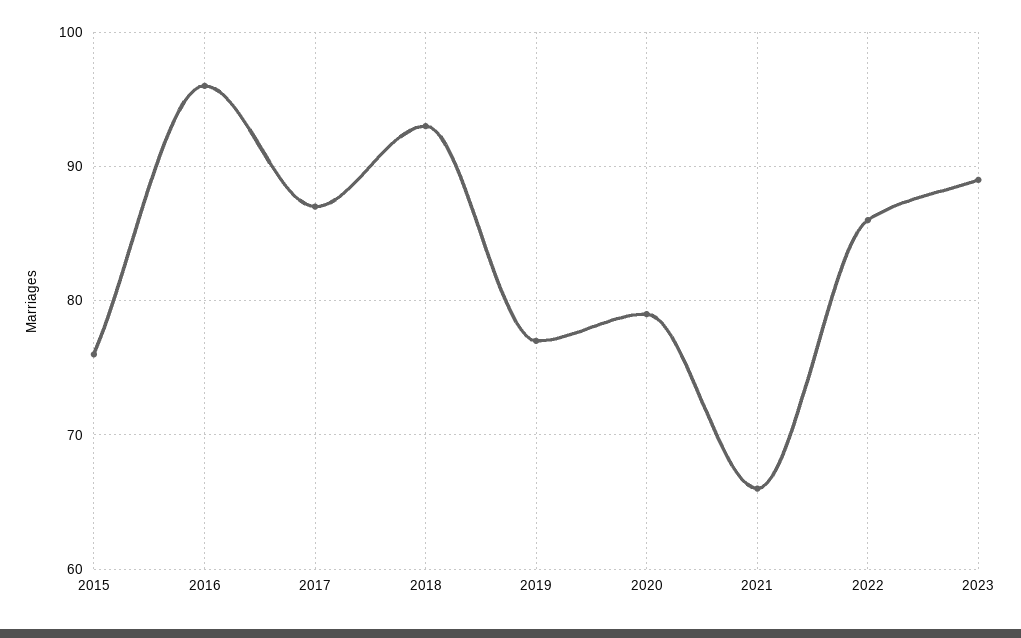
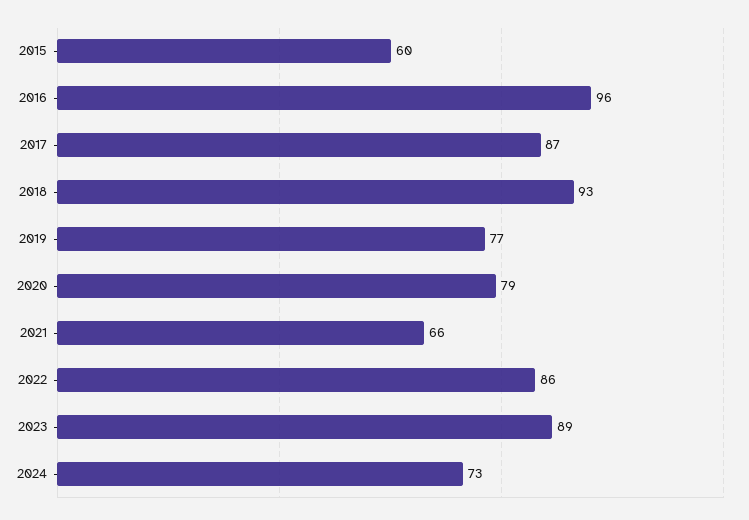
2015: 76 -> 60
2024: none -> 73

